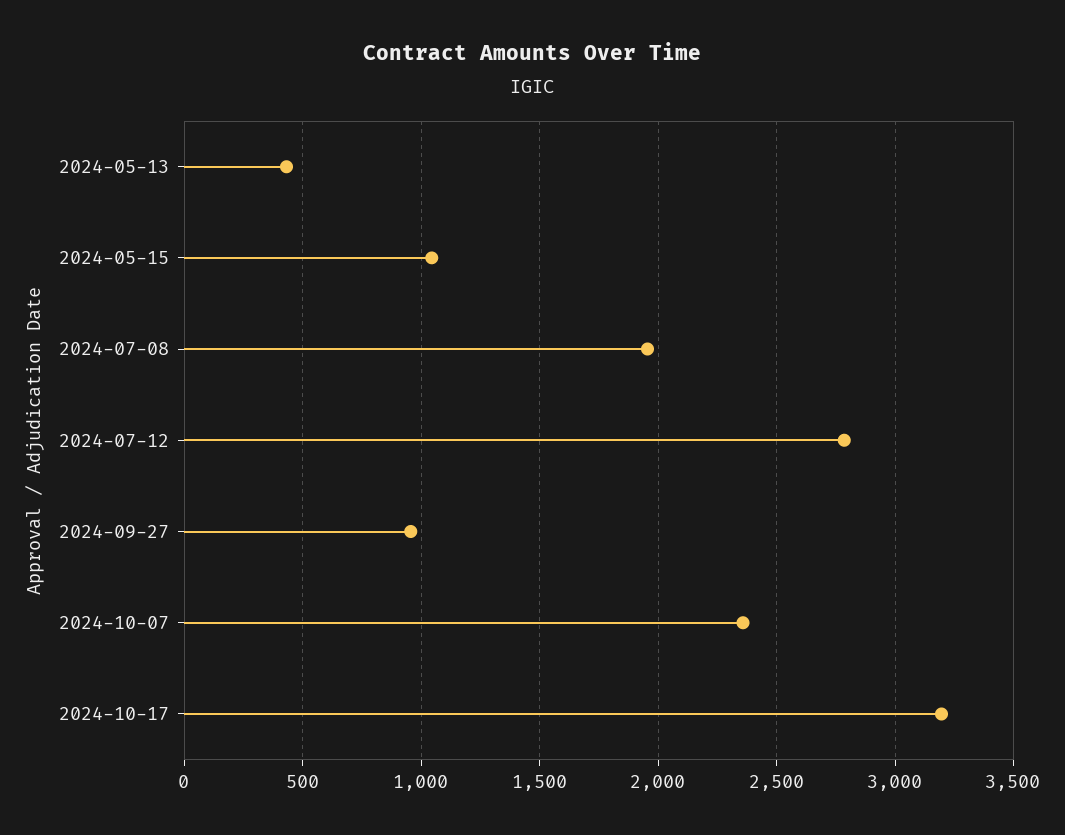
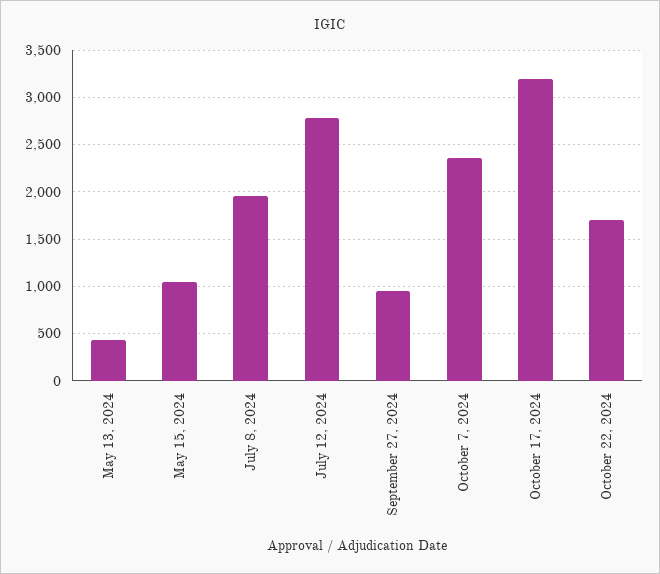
October 22, 2024: none -> 1700

